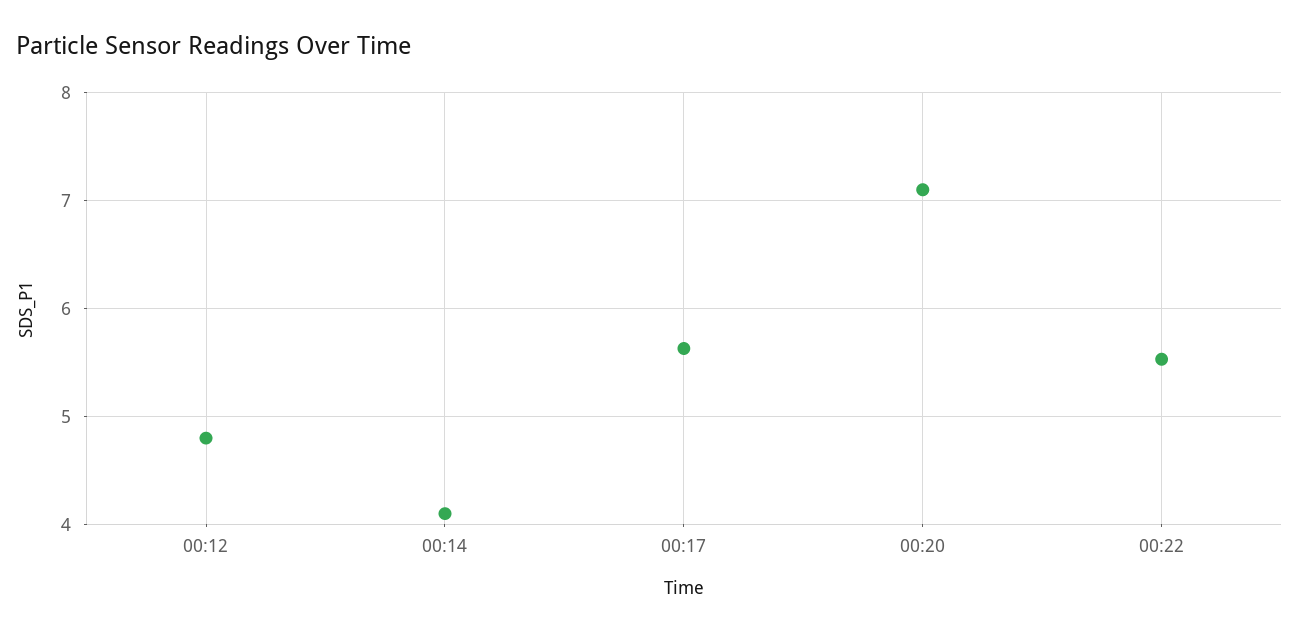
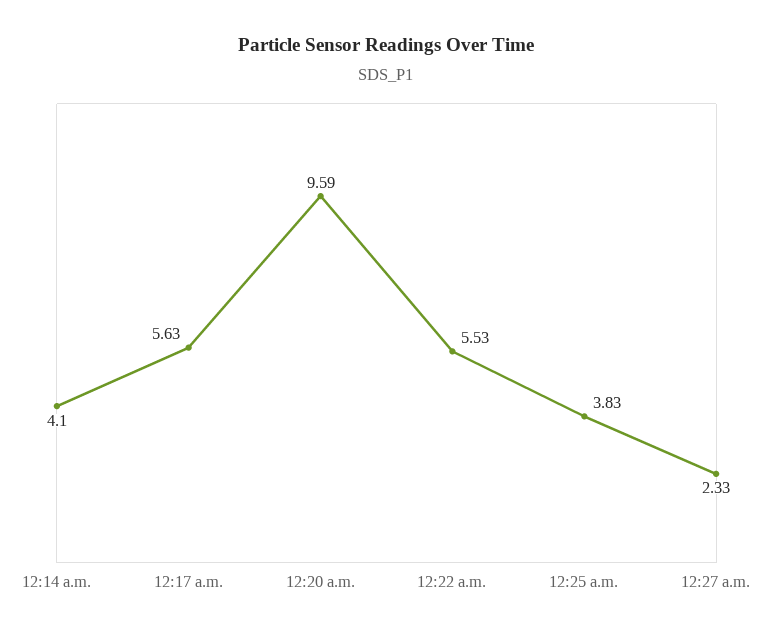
00:12: 4.8 -> none
00:20: 7.1 -> 9.59
12:25 a.m.: none -> 3.83
12:27 a.m.: none -> 2.33

